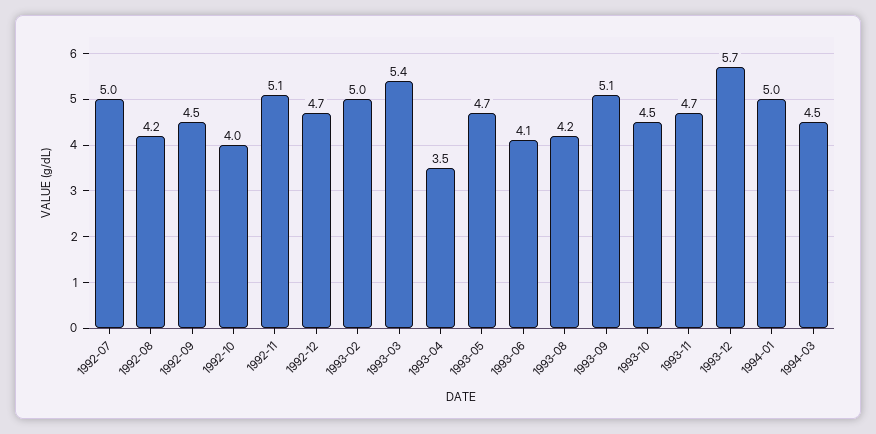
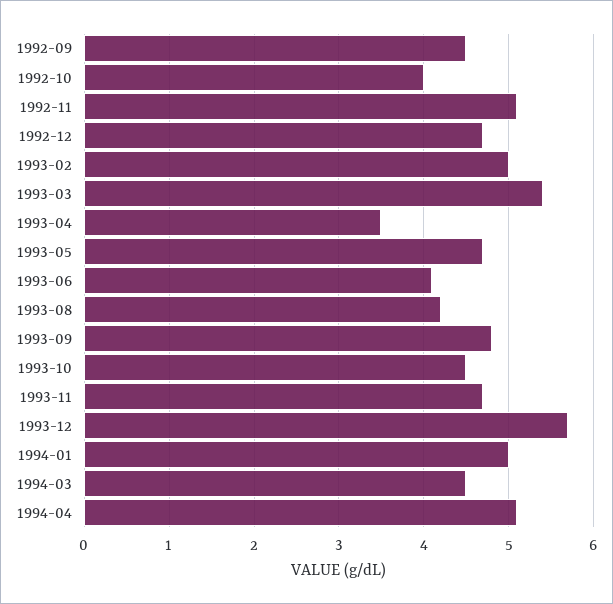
1992-07: 5 -> none
1992-08: 4.2 -> none
1993-09: 5.1 -> 4.8
1994-04: none -> 5.1

